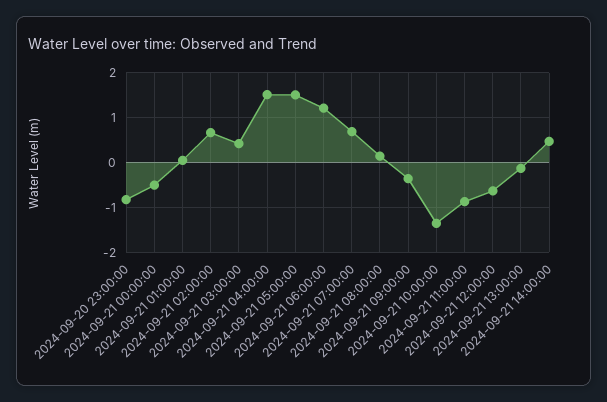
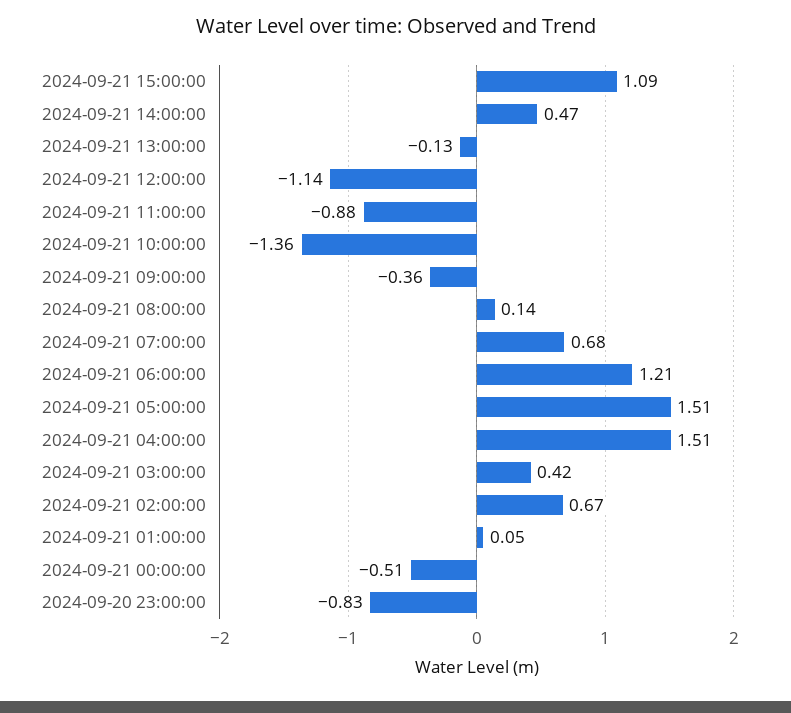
2024-09-21 12:00:00: -0.6 -> -1.14
2024-09-21 15:00:00: none -> 1.09

